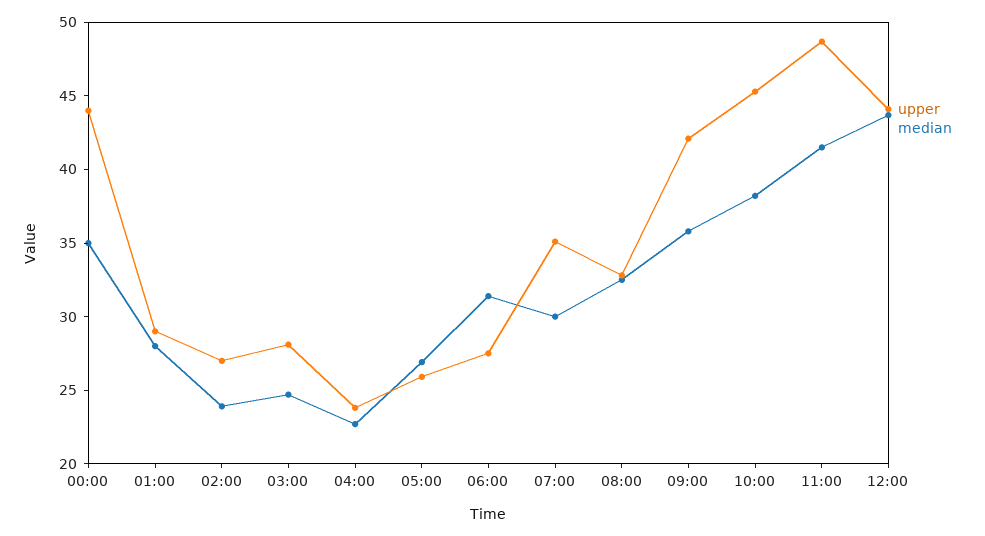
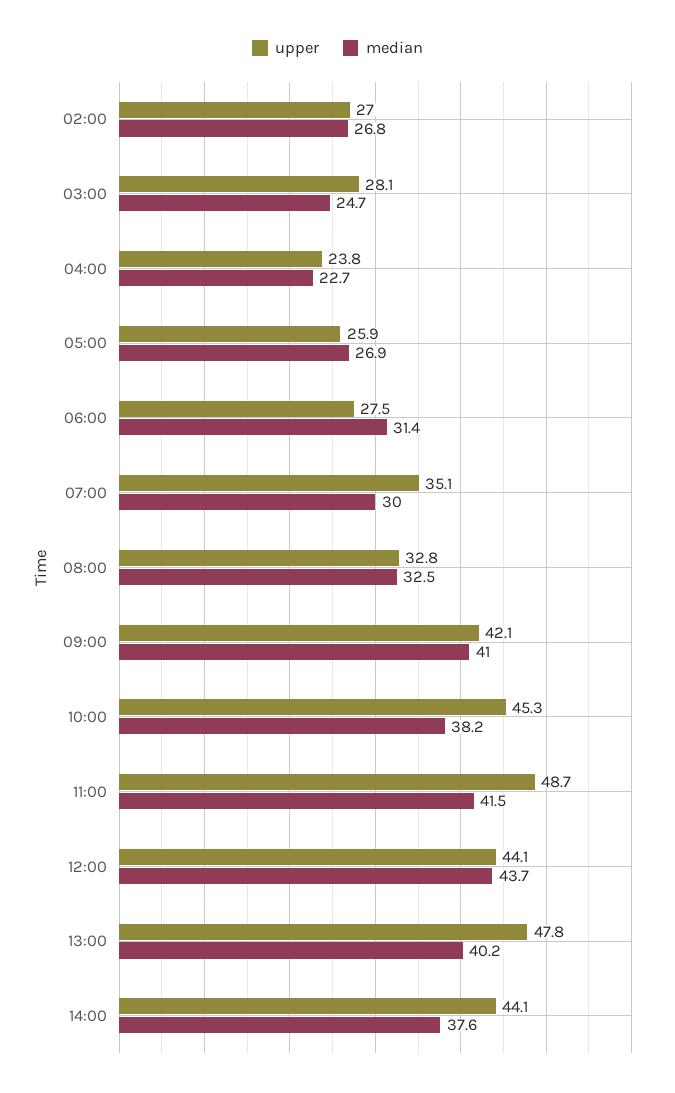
upper, 00:00: 44 -> none
median, 00:00: 35 -> none
upper, 01:00: 29 -> none
median, 01:00: 28 -> none
median, 02:00: 24 -> 26.8
median, 09:00: 36 -> 41
upper, 13:00: none -> 47.8
median, 13:00: none -> 40.2
upper, 14:00: none -> 44.1
median, 14:00: none -> 37.6

